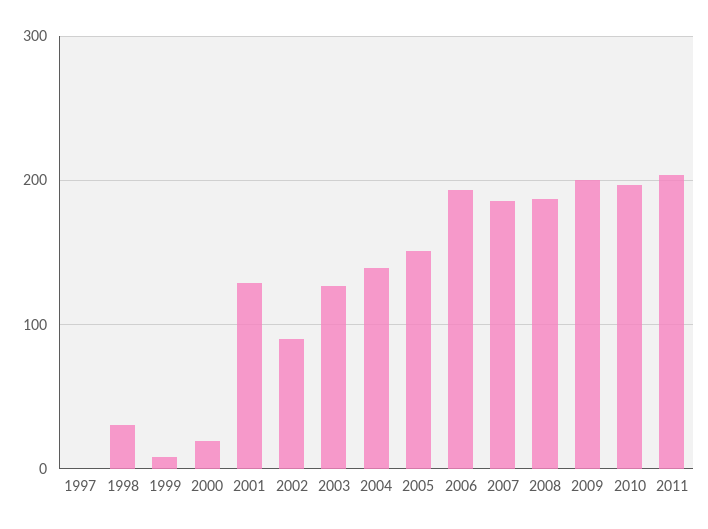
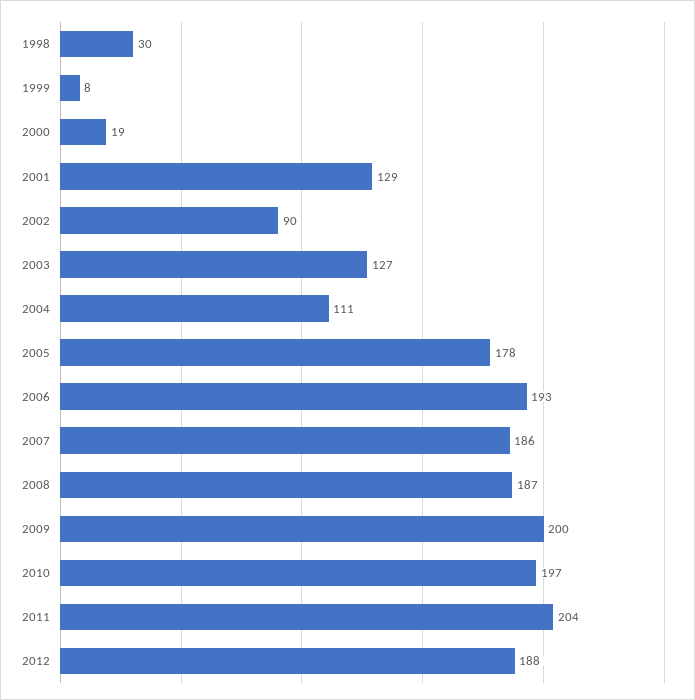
1997: 0 -> none
2004: 140 -> 111
2005: 150 -> 178
2012: none -> 188

